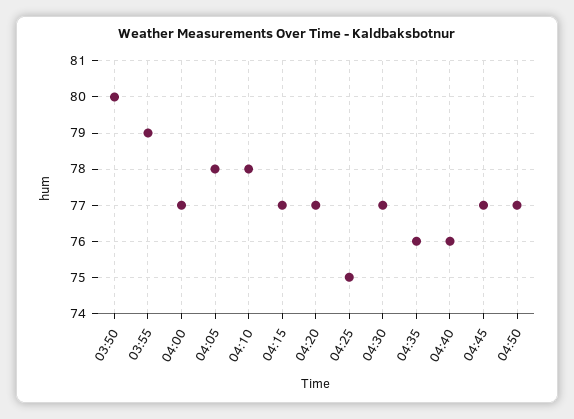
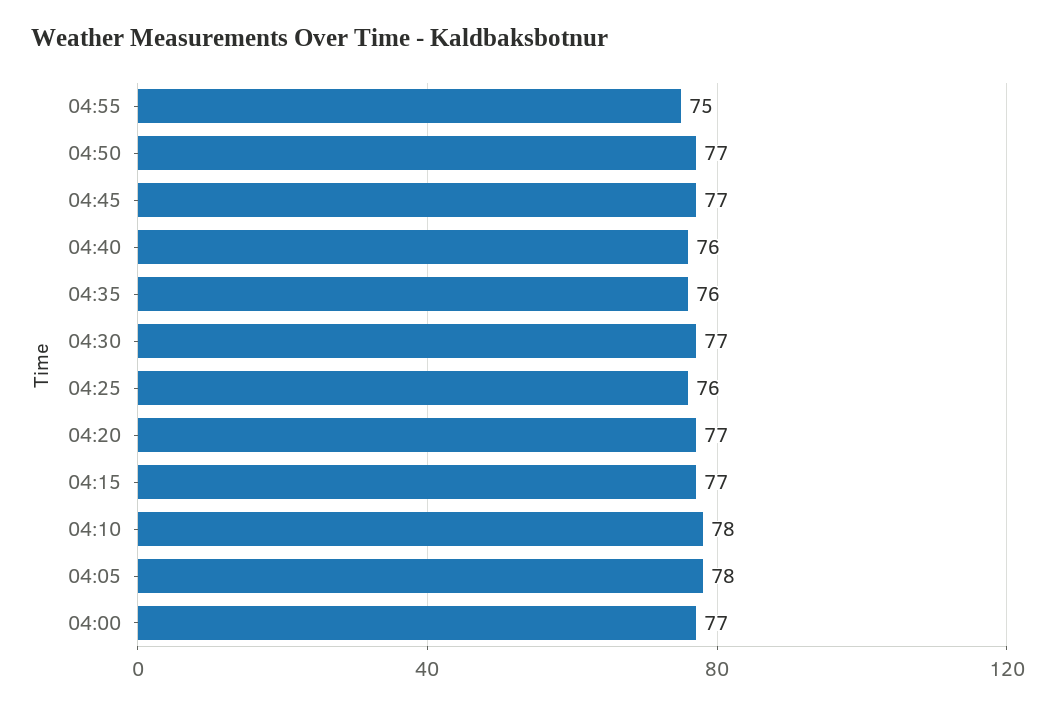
03:50: 80 -> none
03:55: 79 -> none
04:25: 75 -> 76
04:55: none -> 75

